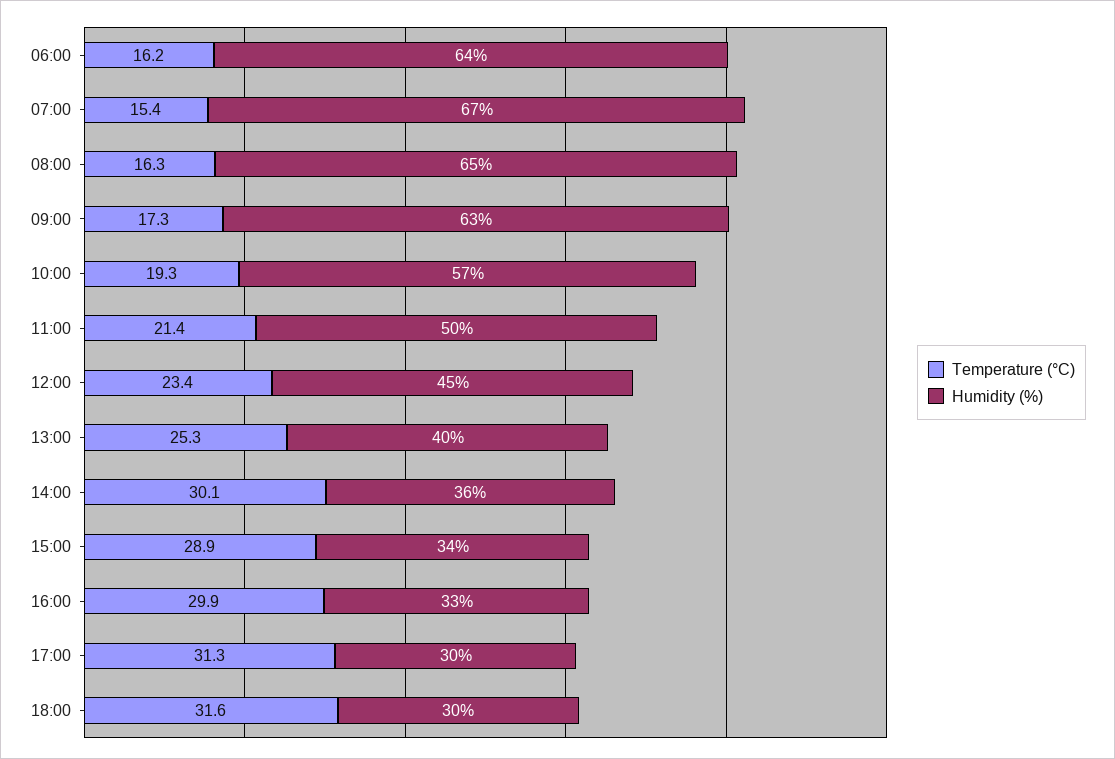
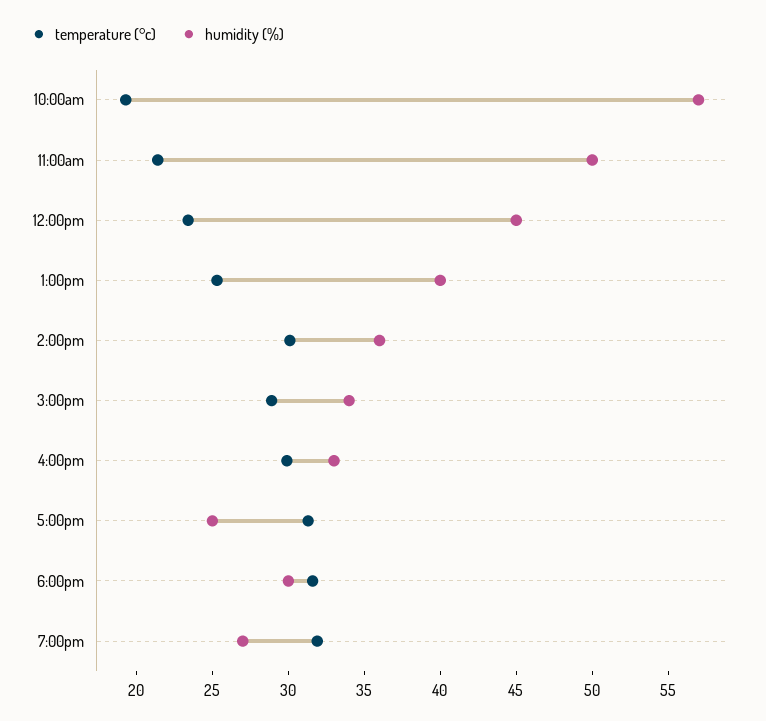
Temperature (°C), 06:00: 16.2 -> none
Humidity (%), 06:00: 64 -> none
Temperature (°C), 07:00: 15.4 -> none
Humidity (%), 07:00: 67 -> none
Temperature (°C), 08:00: 16.3 -> none
Humidity (%), 08:00: 65 -> none
Temperature (°C), 09:00: 17.3 -> none
Humidity (%), 09:00: 63 -> none
Humidity (%), 17:00: 30 -> 25
Temperature (°C), 7:00pm: none -> 32
Humidity (%), 7:00pm: none -> 27

